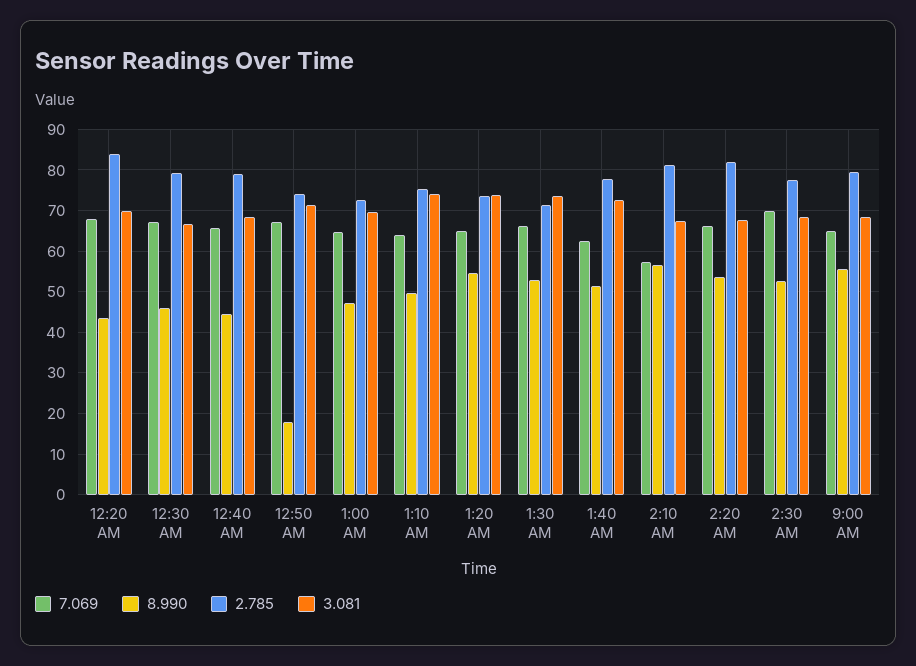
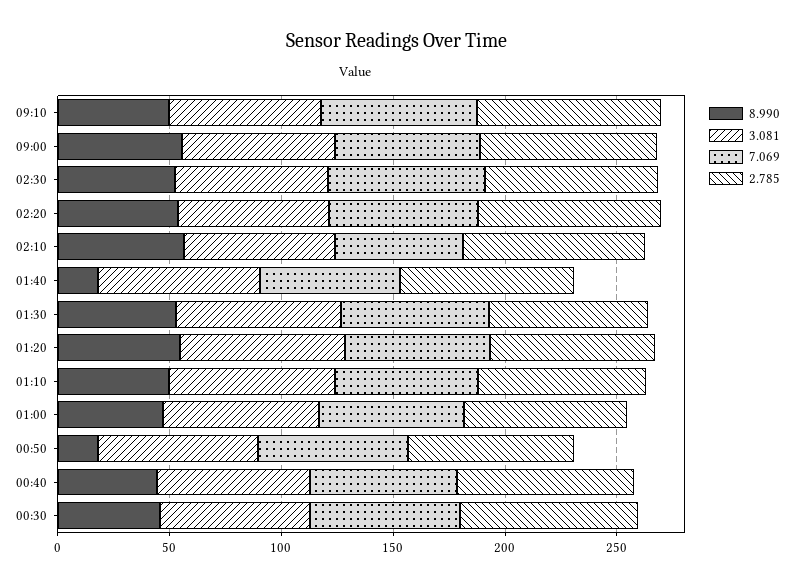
7.069, 12:20 AM: 68 -> none
8.990, 12:20 AM: 44 -> none
2.785, 12:20 AM: 84 -> none
3.081, 12:20 AM: 70 -> none
8.990, 1:40 AM: 52 -> 20
8.990, 09:10: none -> 50
3.081, 09:10: none -> 70
7.069, 09:10: none -> 70
2.785, 09:10: none -> 80

